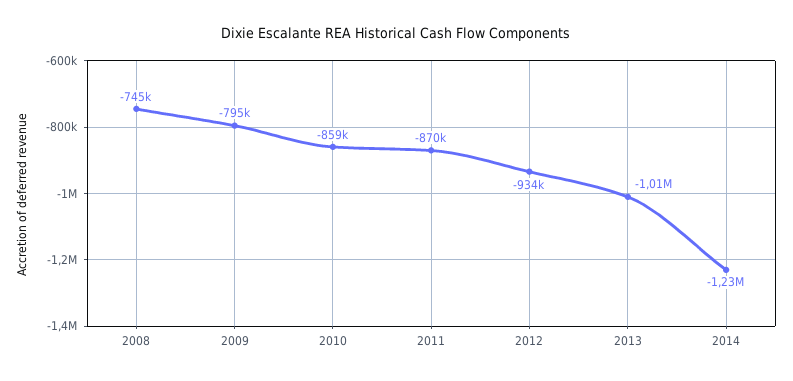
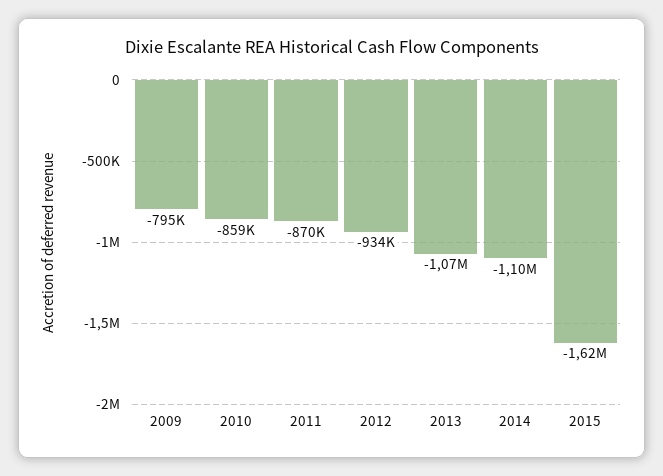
2008: -745000 -> none
2013: -1010000 -> -1070000
2014: -1230000 -> -1100000
2015: none -> -1620000

